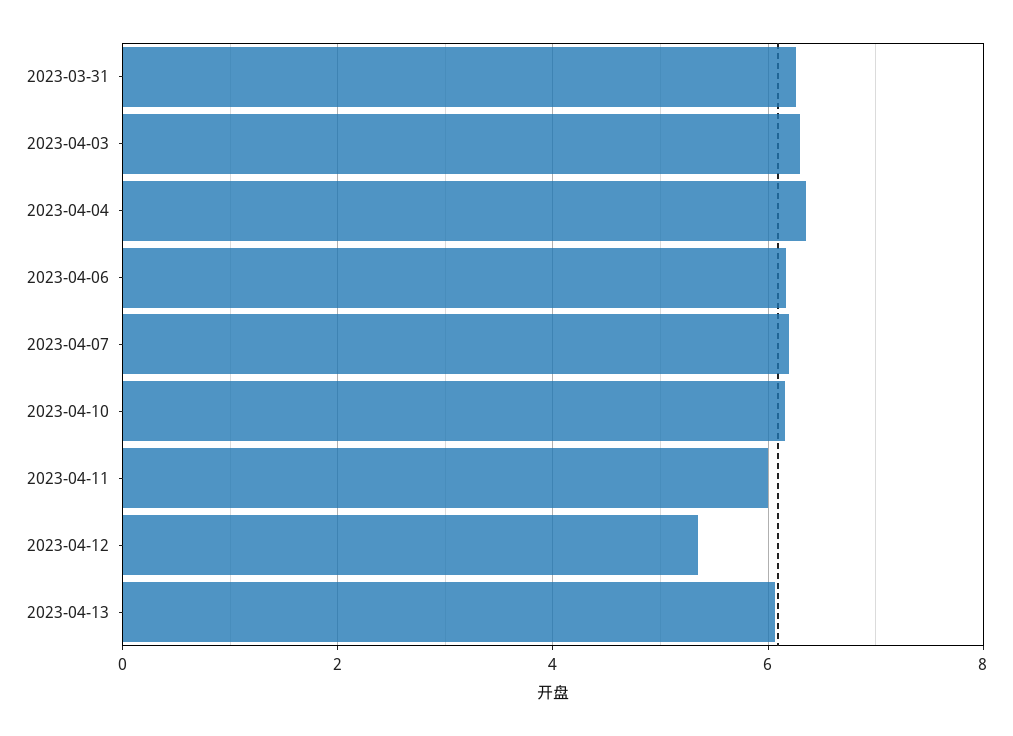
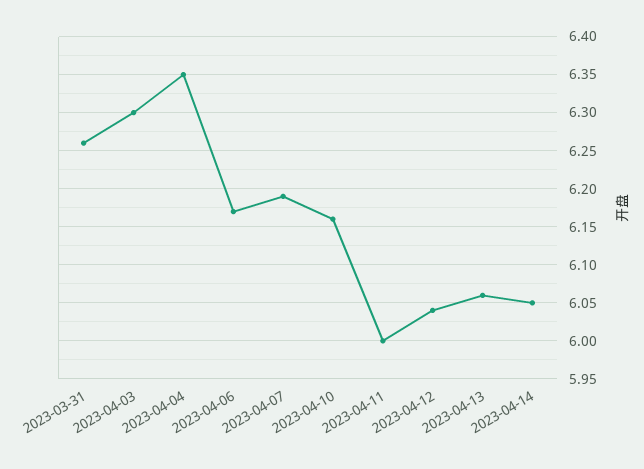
2023-04-12: 5.4 -> 6.04
2023-04-14: none -> 6.05

